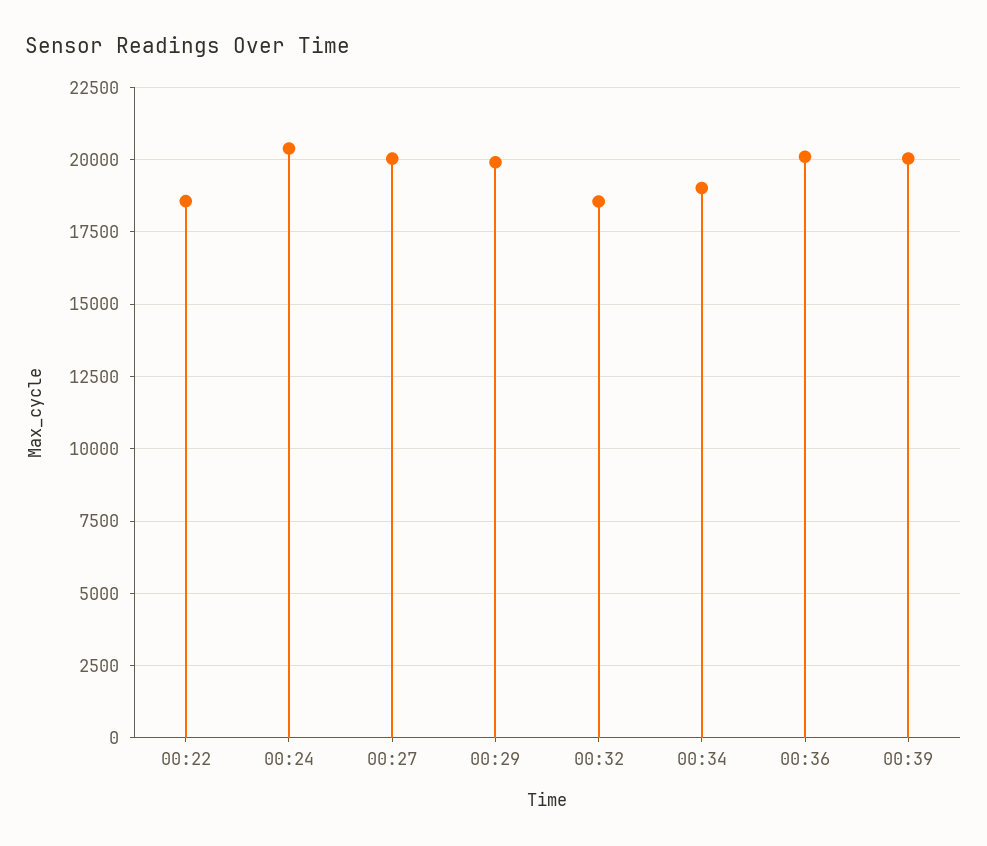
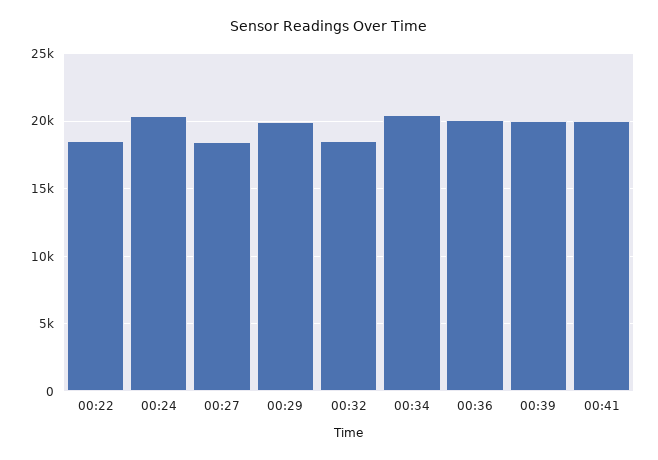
00:27: 20000 -> 18500
00:34: 19000 -> 20500
00:41: none -> 20000

